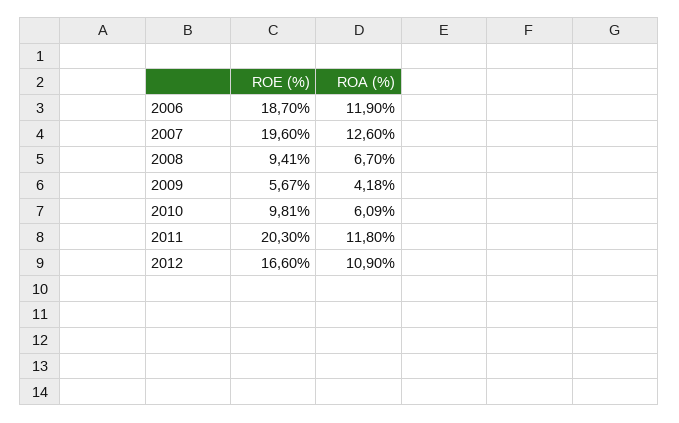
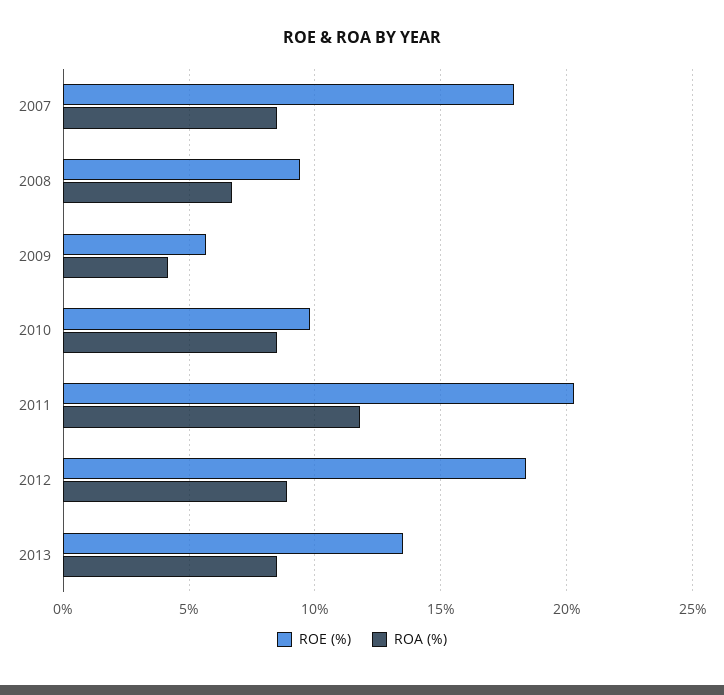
ROE (%), 2006: 18.7 -> none
ROA (%), 2006: 11.9 -> none
ROE (%), 2007: 19.6 -> 18
ROA (%), 2007: 12.6 -> 8.5
ROA (%), 2010: 6.09 -> 8.5
ROE (%), 2012: 16.6 -> 18.5
ROA (%), 2012: 10.9 -> 9
ROE (%), 2013: none -> 13.5
ROA (%), 2013: none -> 8.5

